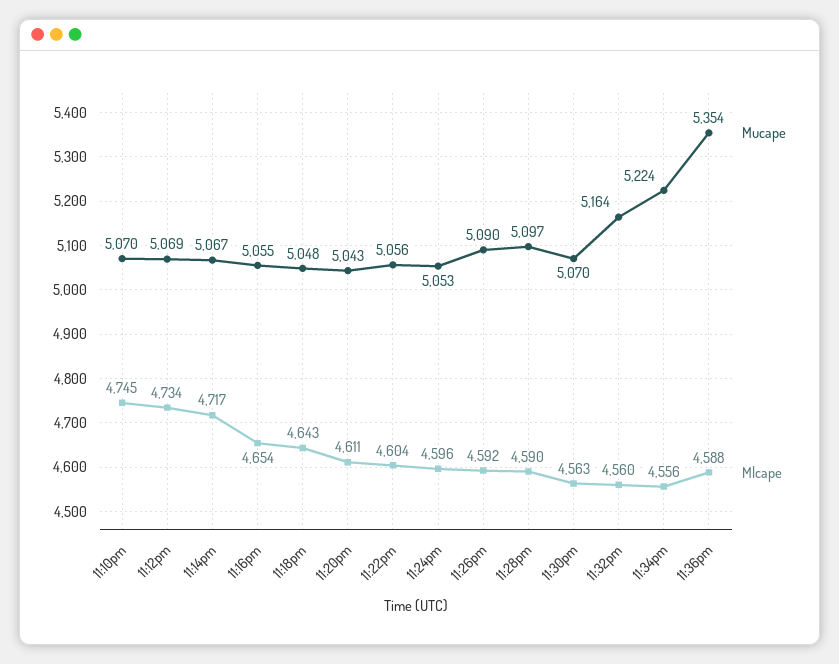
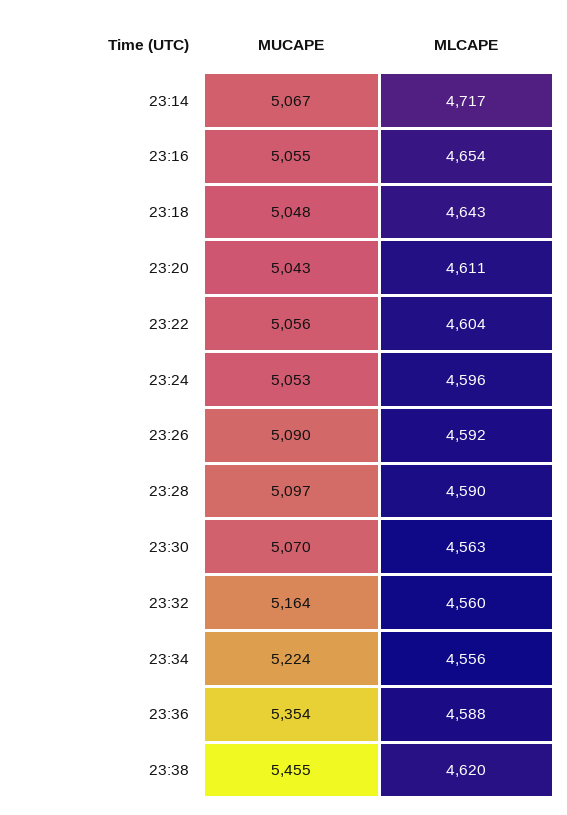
Mucape, 11:10pm: 5070 -> none
Mlcape, 11:10pm: 4745 -> none
Mucape, 11:12pm: 5069 -> none
Mlcape, 11:12pm: 4734 -> none
Mucape, 23:38: none -> 5455
Mlcape, 23:38: none -> 4620

